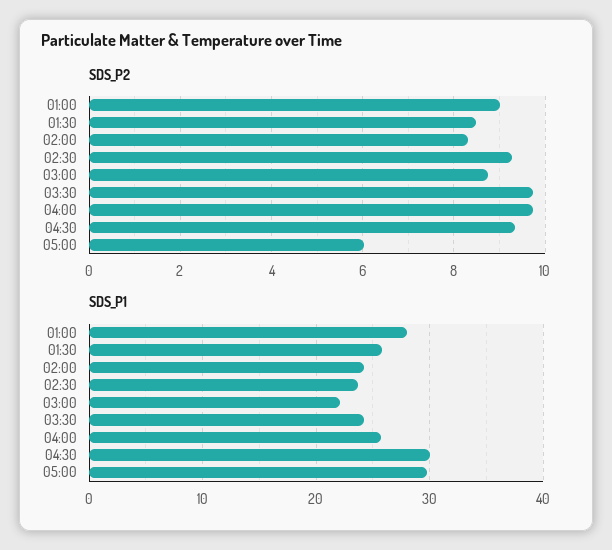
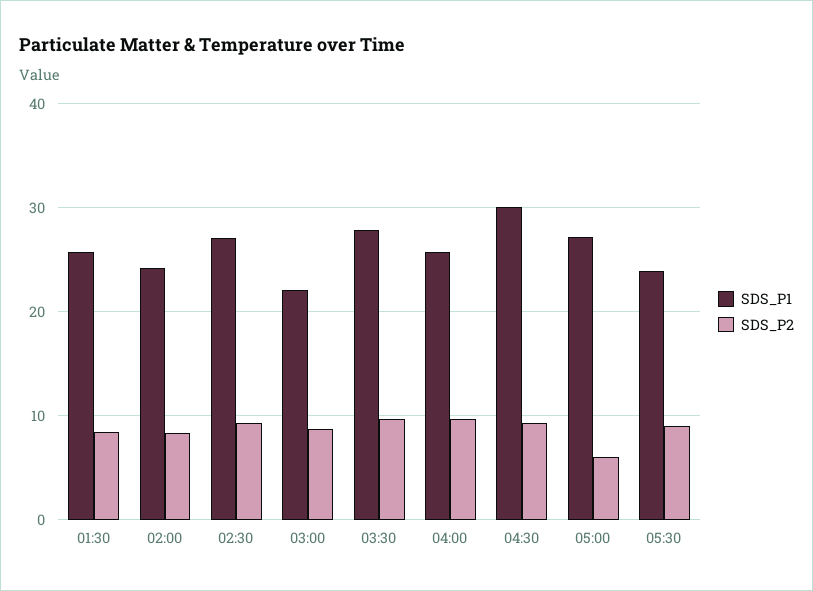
SDS_P2, 01:00: 9 -> none
SDS_P1, 01:00: 28 -> none
SDS_P1, 02:30: 24 -> 27
SDS_P1, 03:30: 24 -> 28
SDS_P1, 05:00: 30 -> 27
SDS_P1, 05:30: none -> 24
SDS_P2, 05:30: none -> 9

